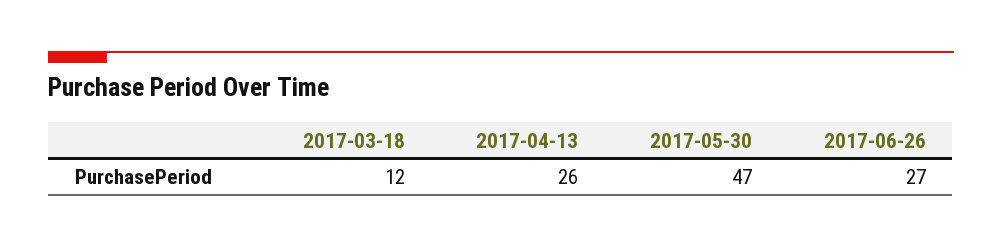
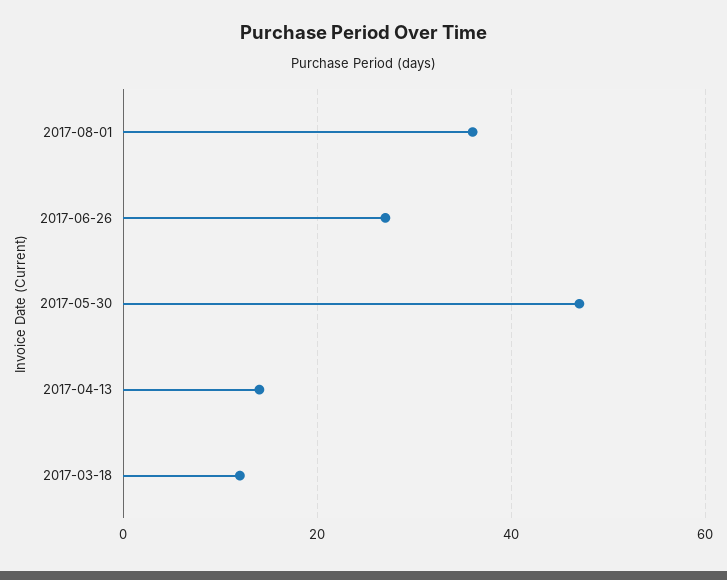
2017-04-13: 26 -> 15
2017-08-01: none -> 35

